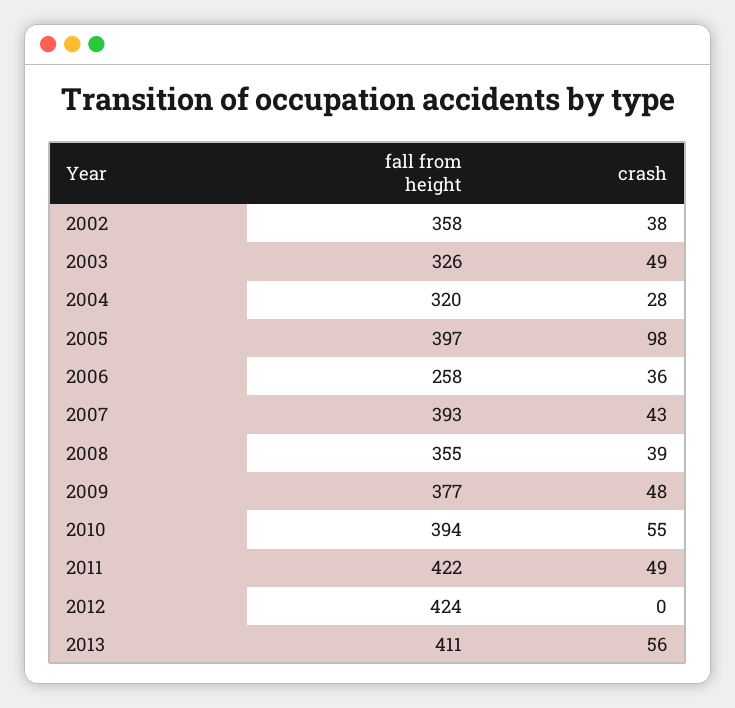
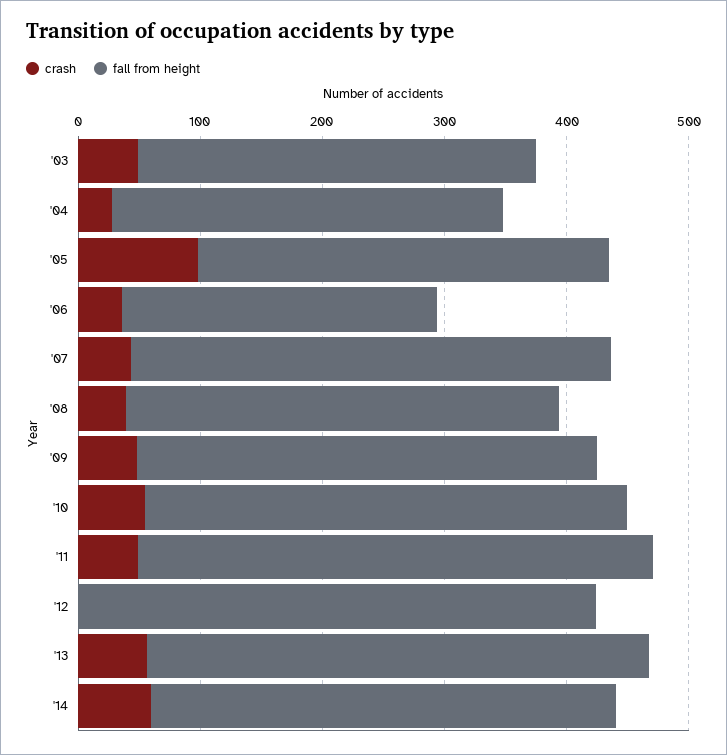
fall from height, 2002: 358 -> none
crash, 2002: 38 -> none
fall from height, 2005: 397 -> 340
crash, '14: none -> 60
fall from height, '14: none -> 380

